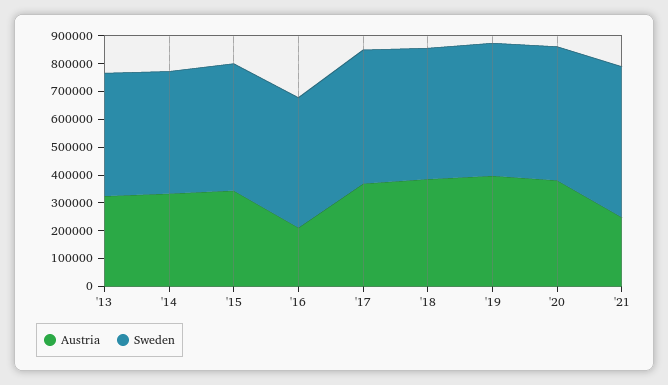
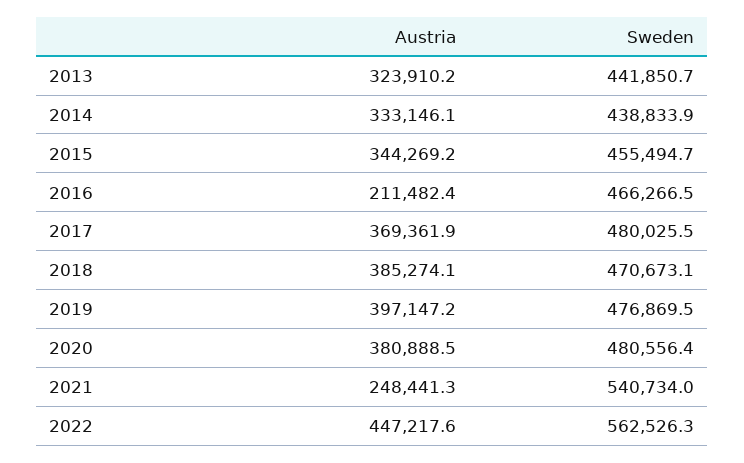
Austria, 2022: none -> 447217.6
Sweden, 2022: none -> 562526.3

